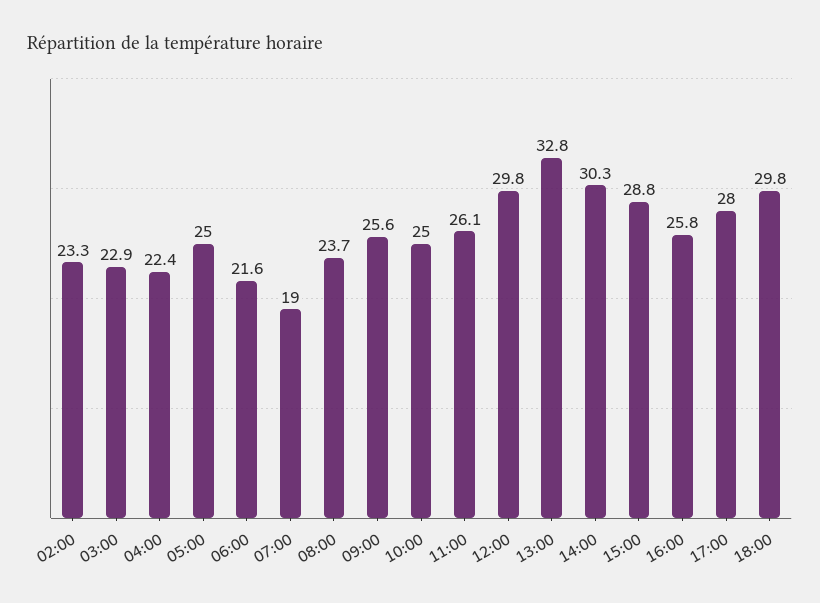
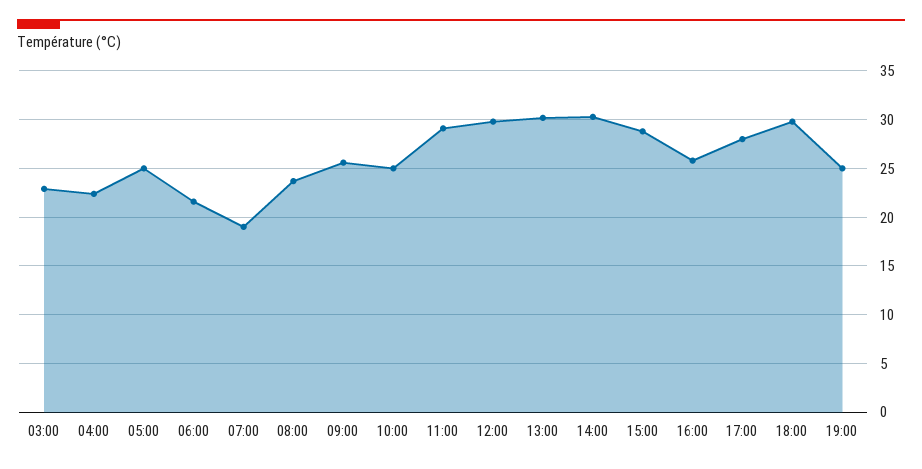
02:00: 23.3 -> none
11:00: 26.1 -> 29
13:00: 32.8 -> 30
19:00: none -> 25

